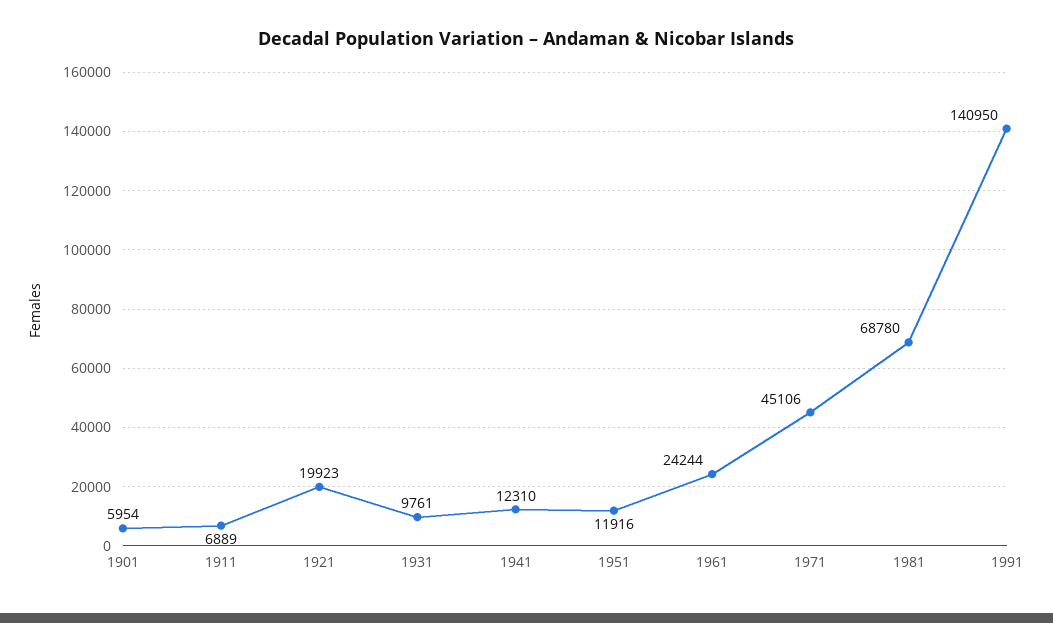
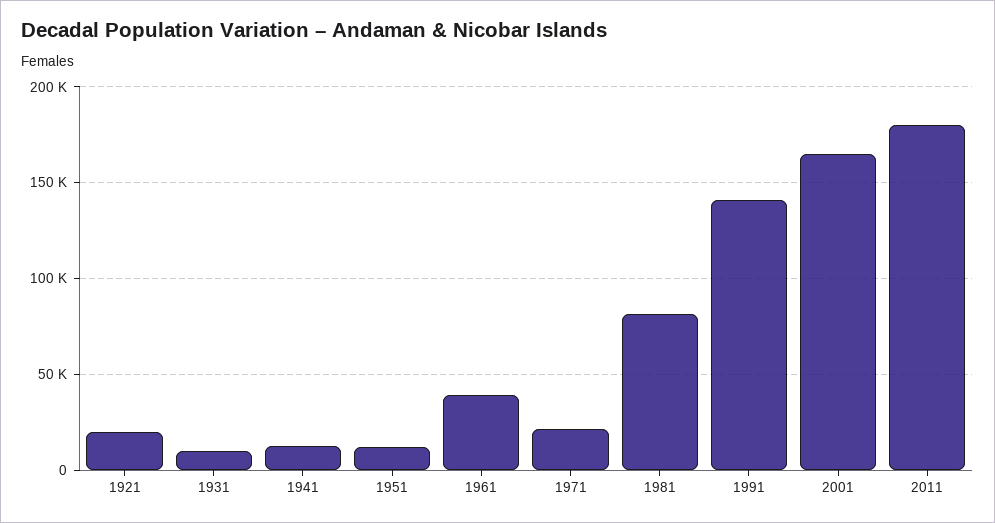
1901: 5954 -> none
1911: 6889 -> none
1961: 24244 -> 40000
1971: 45106 -> 20000
1981: 68780 -> 80000
2001: none -> 165000
2011: none -> 180000

